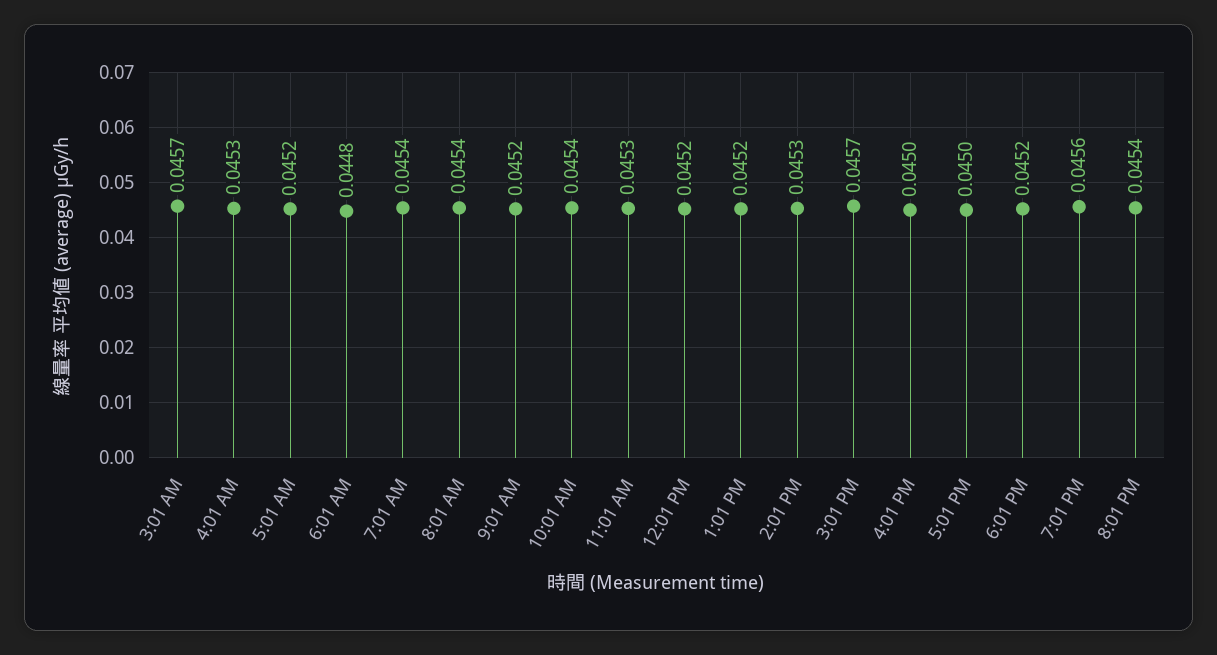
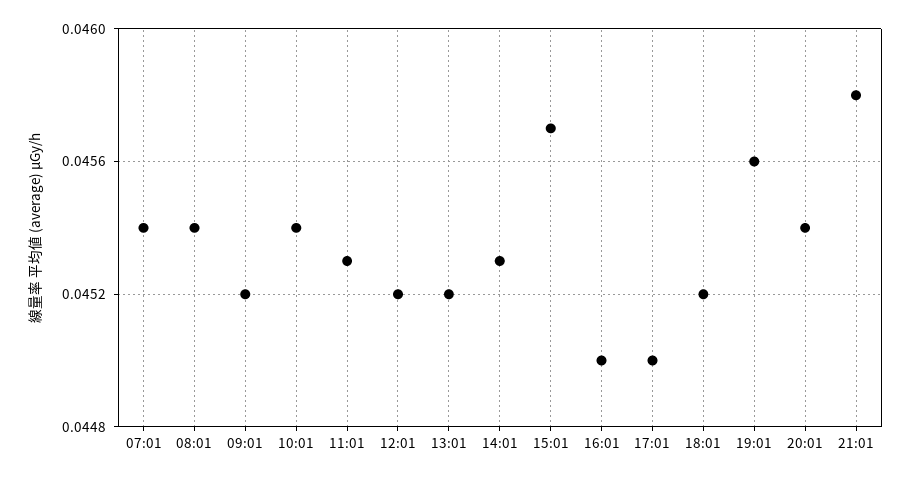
3:01 AM: 0.0457 -> none
4:01 AM: 0.0453 -> none
5:01 AM: 0.0452 -> none
6:01 AM: 0.0448 -> none
21:01: none -> 0.0458

